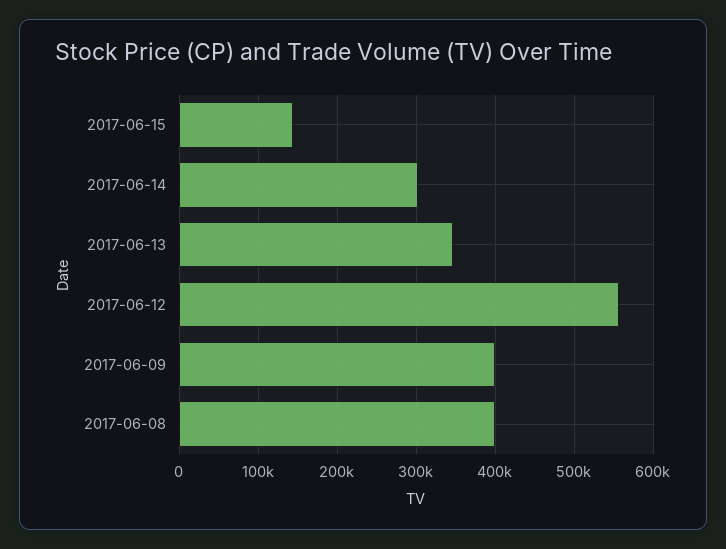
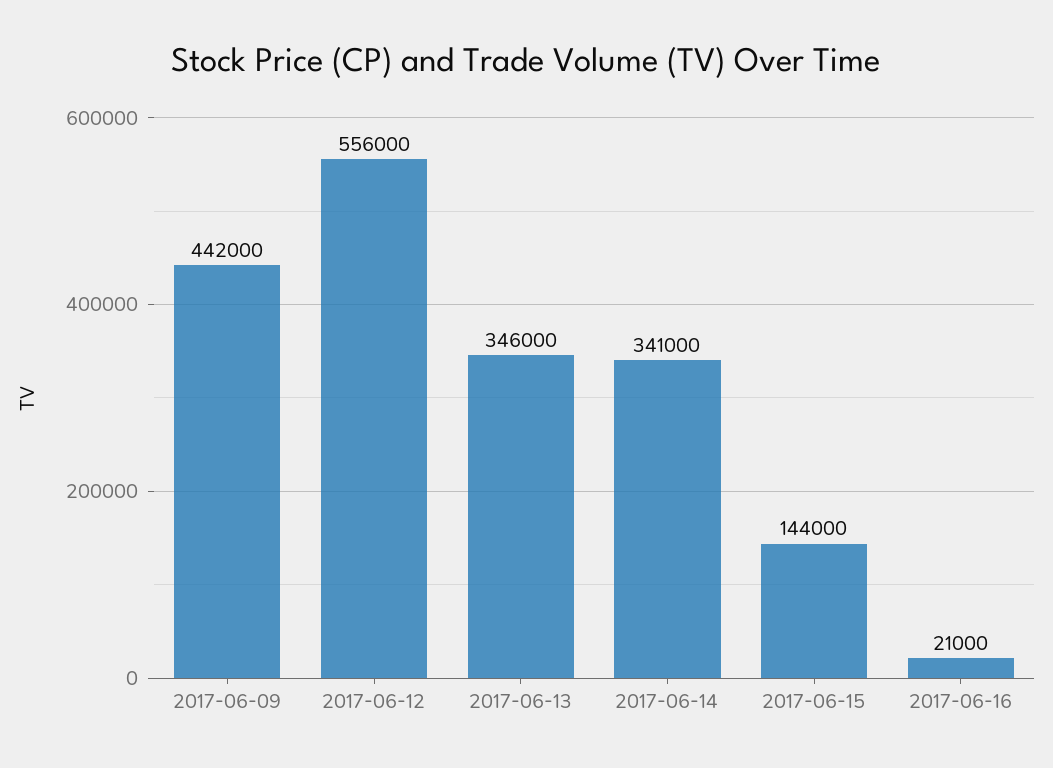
2017-06-14: 300000 -> 341000
2017-06-09: 400000 -> 442000
2017-06-08: 400000 -> none
2017-06-16: none -> 21000

